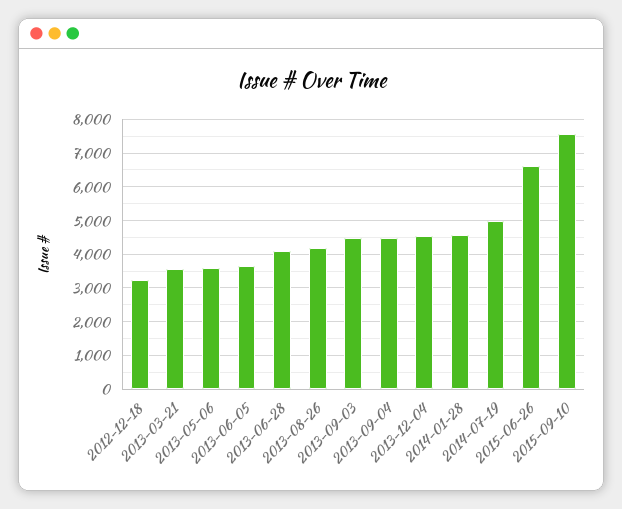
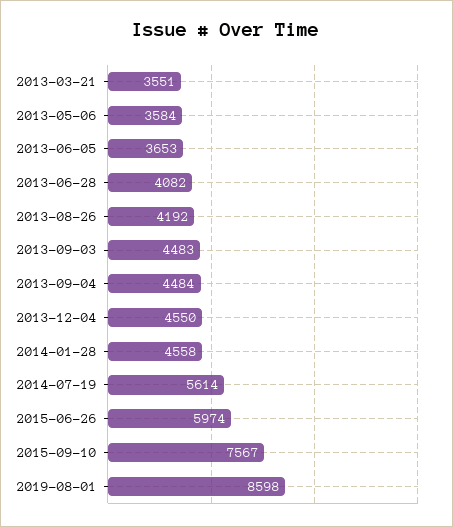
2012-12-18: 3200 -> none
2014-07-19: 5000 -> 5614
2015-06-26: 6600 -> 5974
2019-08-01: none -> 8598

